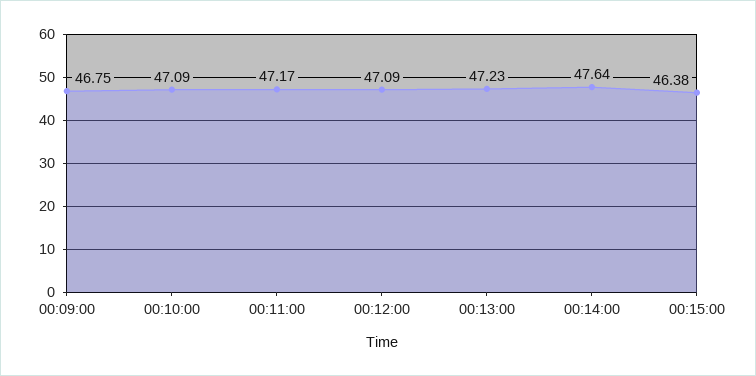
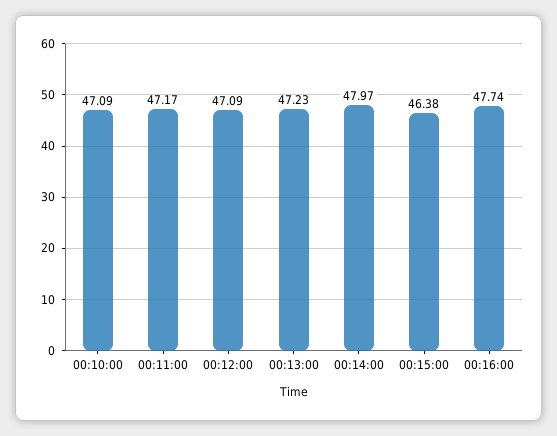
00:09:00: 46.75 -> none
00:14:00: 47.64 -> 47.97
00:16:00: none -> 47.74

